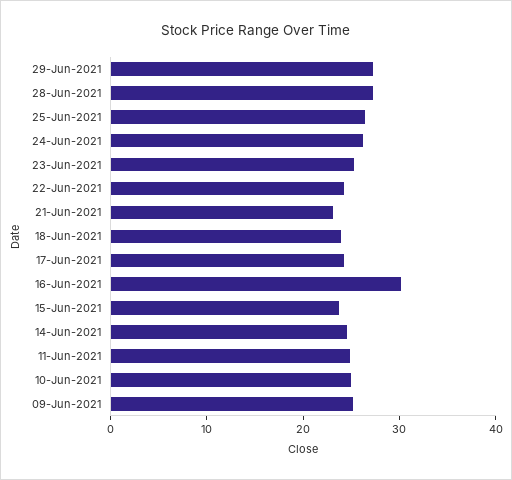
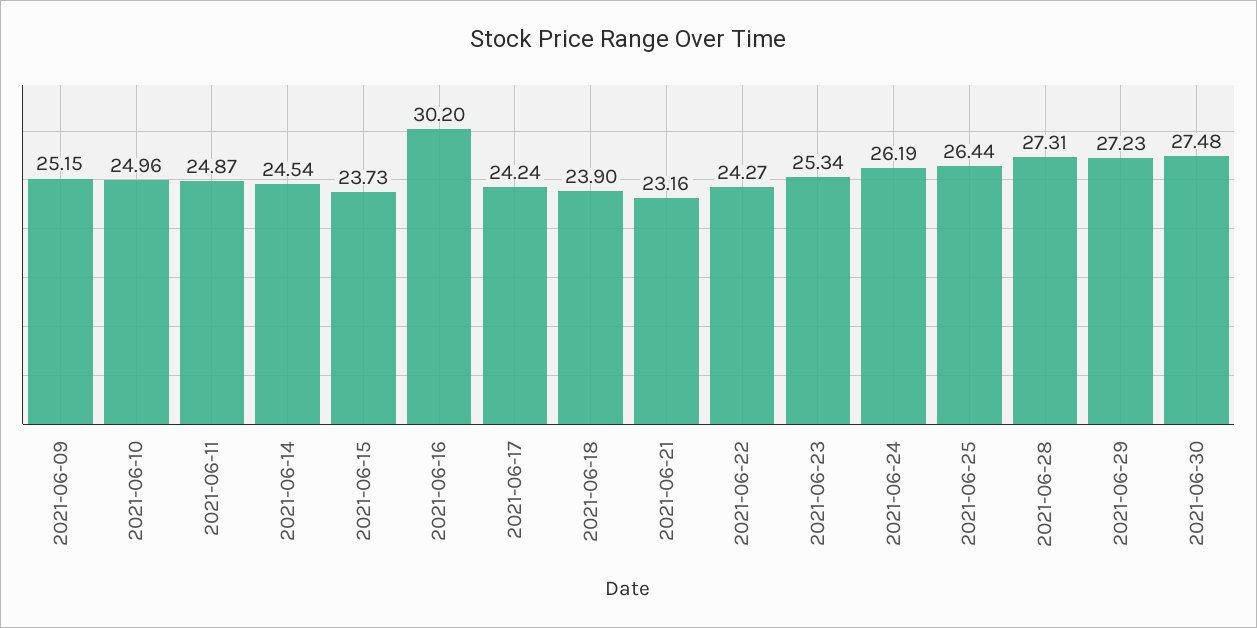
2021-06-30: none -> 27.48

